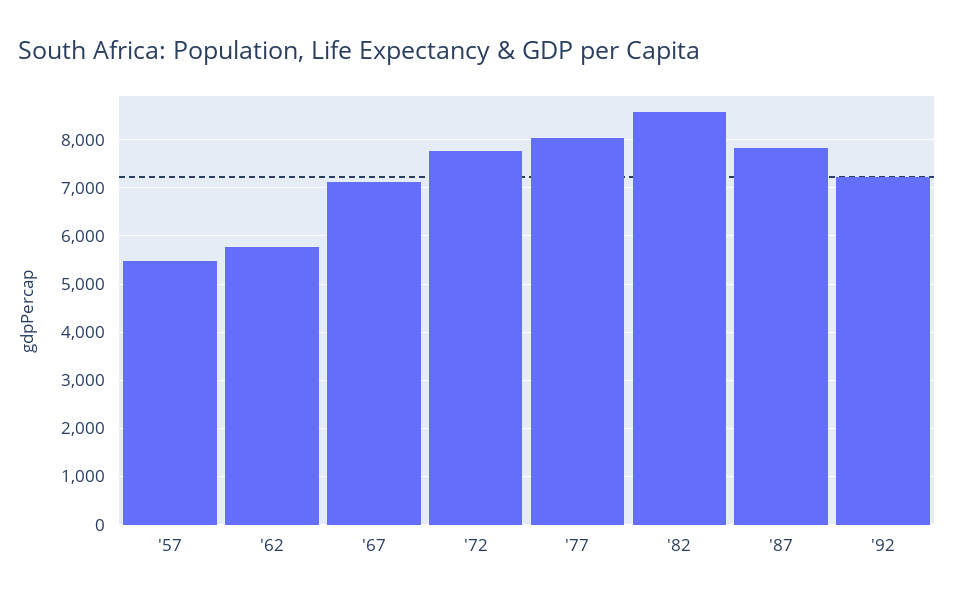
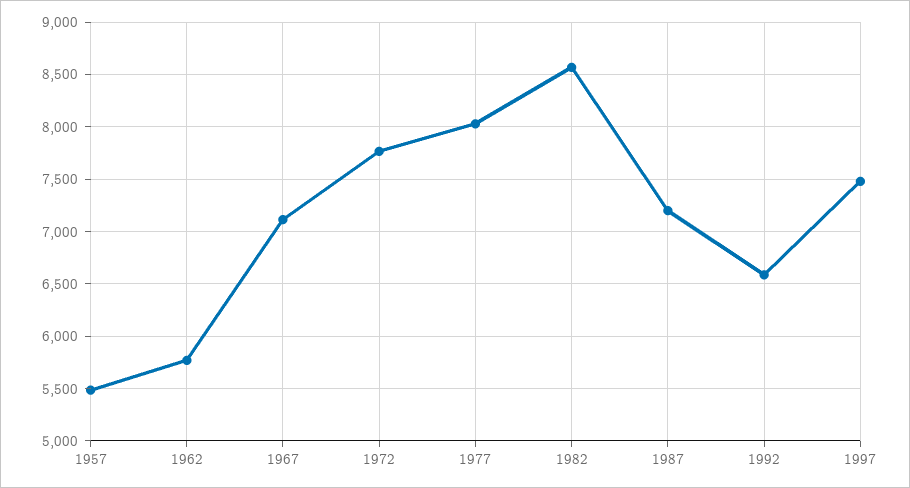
'87: 7800 -> 7200
'92: 7200 -> 6600
1997: none -> 7500

